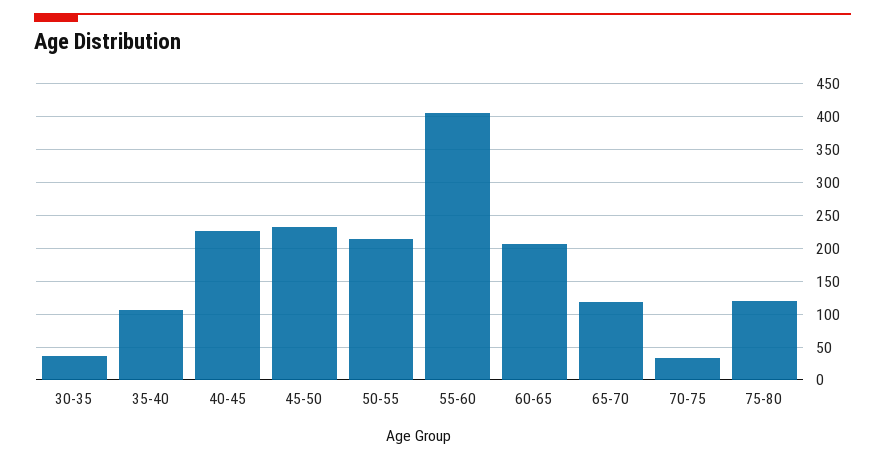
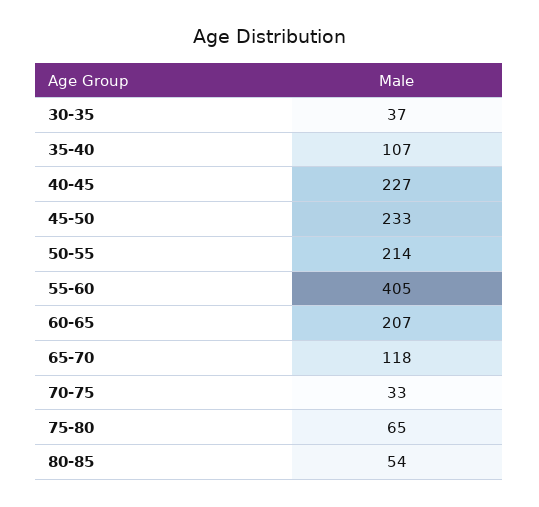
75-80: 120 -> 65
80-85: none -> 54

